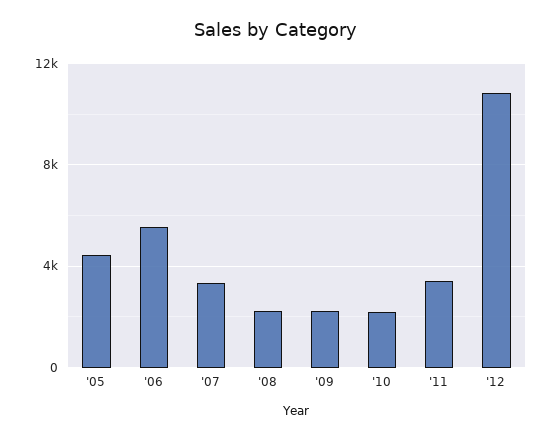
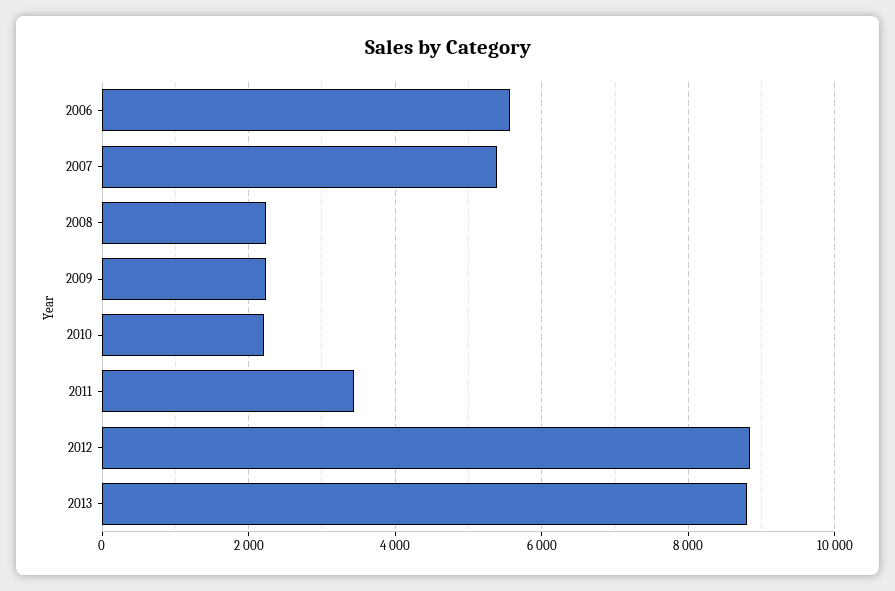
'05: 4500 -> none
'07: 3500 -> 5400
'12: 11000 -> 8800
2013: none -> 8800

